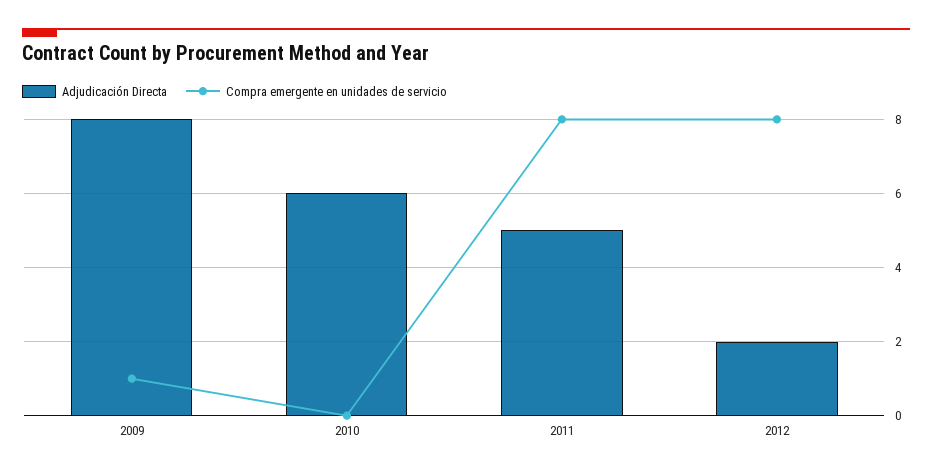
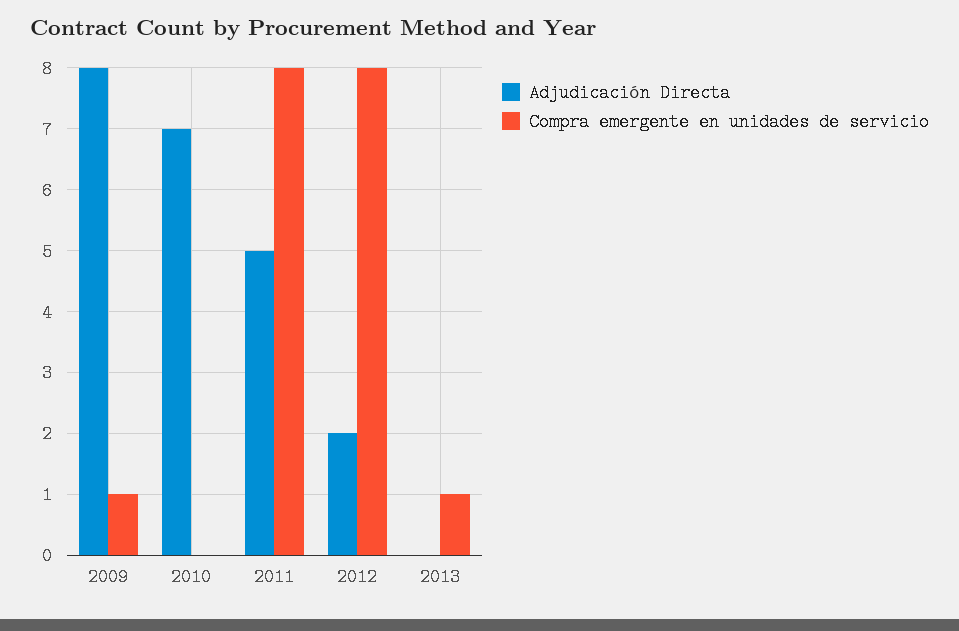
Adjudicación Directa, 2010: 6 -> 7
Adjudicación Directa, 2013: none -> 0
Compra emergente en unidades de servicio, 2013: none -> 1

